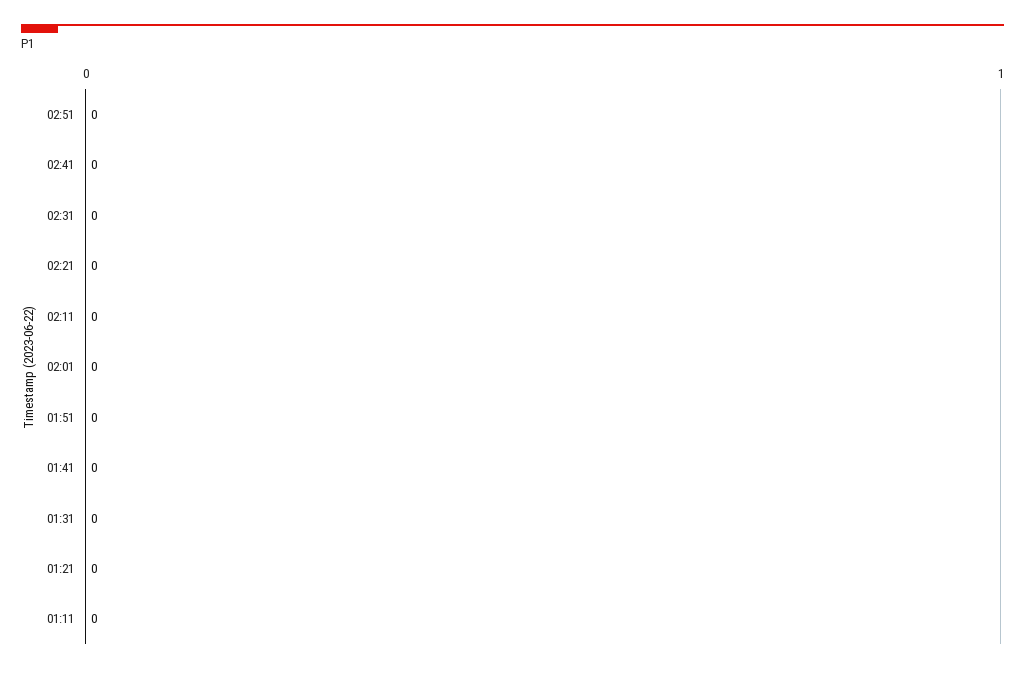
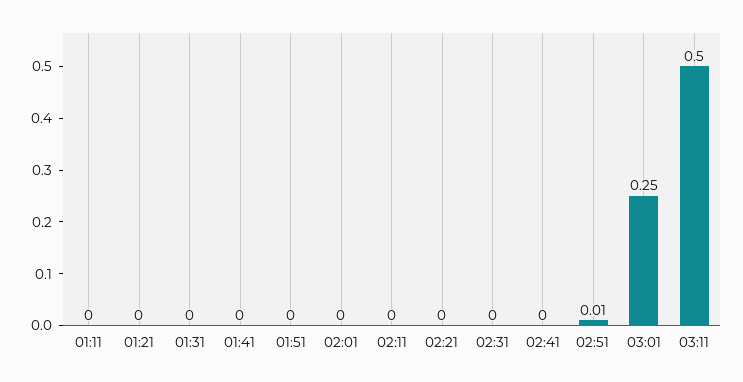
02:51: 0 -> 0.01
03:01: none -> 0.25
03:11: none -> 0.5

